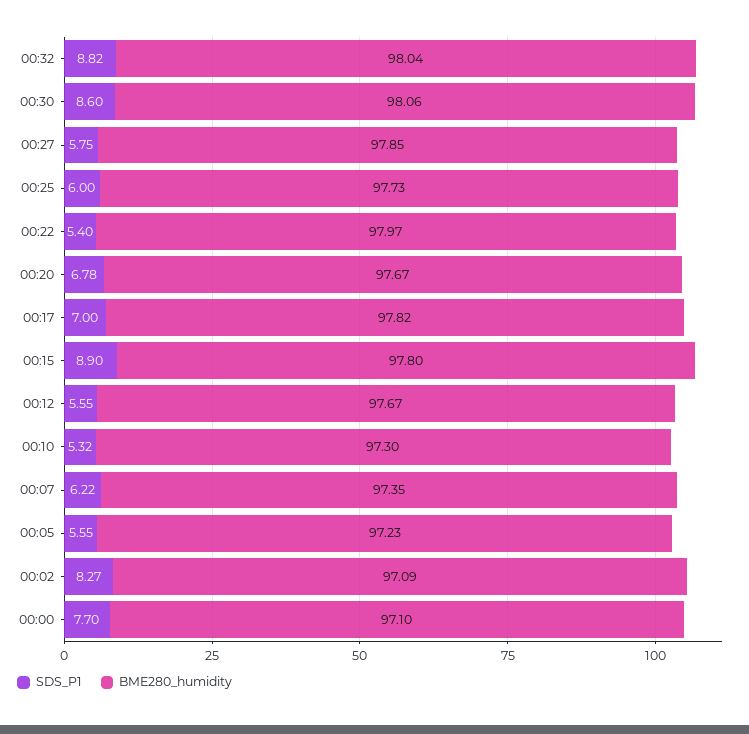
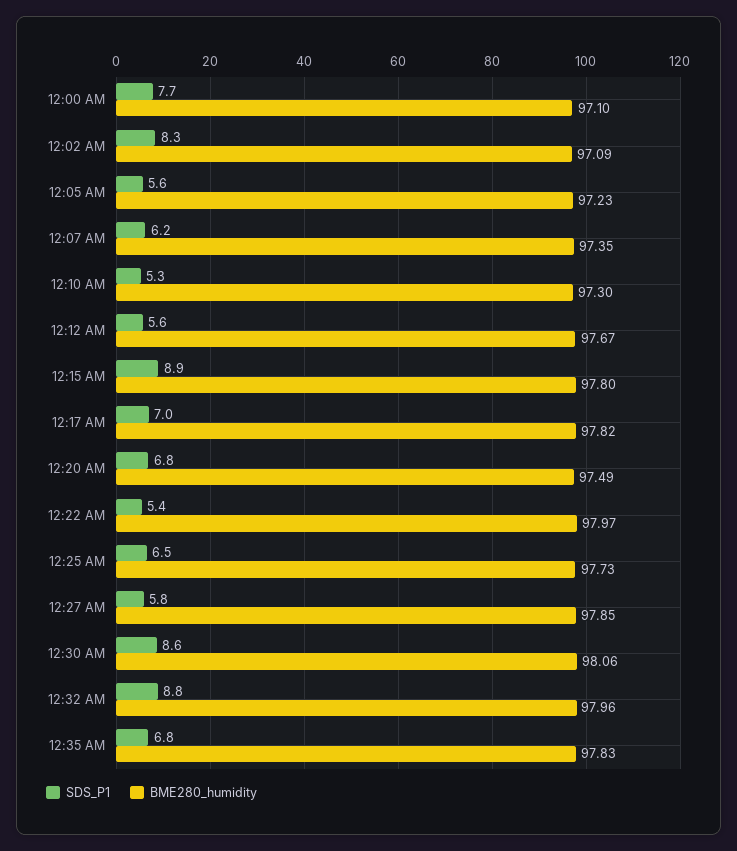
BME280_humidity, 00:32: 98.04 -> 97.96
SDS_P1, 00:25: 6 -> 6.5
BME280_humidity, 00:20: 97.67 -> 97.49
SDS_P1, 12:35 AM: none -> 6.8
BME280_humidity, 12:35 AM: none -> 97.83

